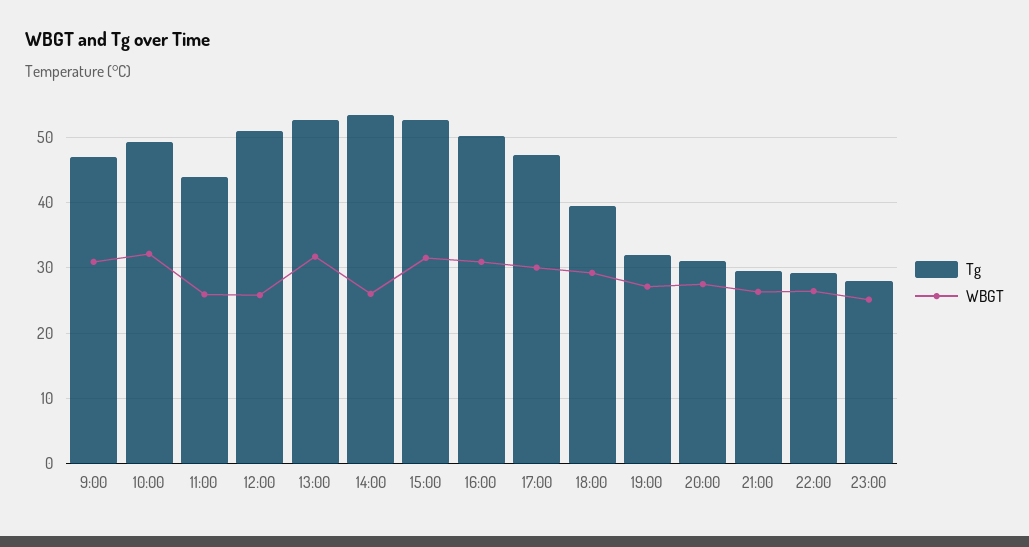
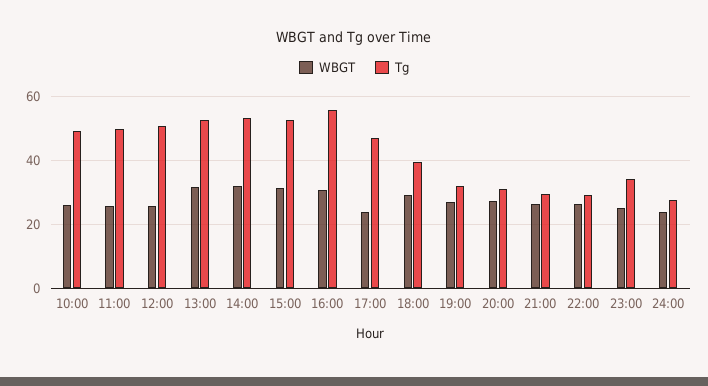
Tg, 9:00: 47 -> none
WBGT, 9:00: 31 -> none
WBGT, 10:00: 32 -> 26
Tg, 11:00: 44 -> 50
WBGT, 14:00: 26 -> 32
Tg, 16:00: 50 -> 56
WBGT, 17:00: 30 -> 24
Tg, 23:00: 28 -> 34
WBGT, 24:00: none -> 24
Tg, 24:00: none -> 28

